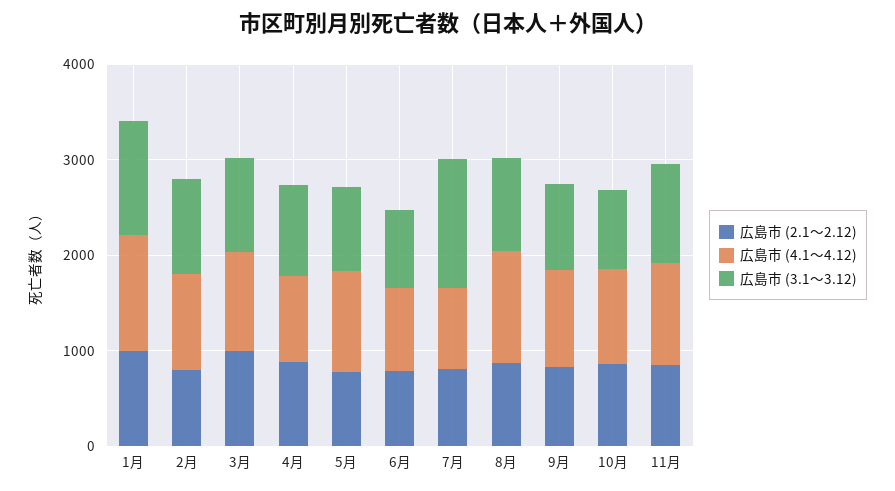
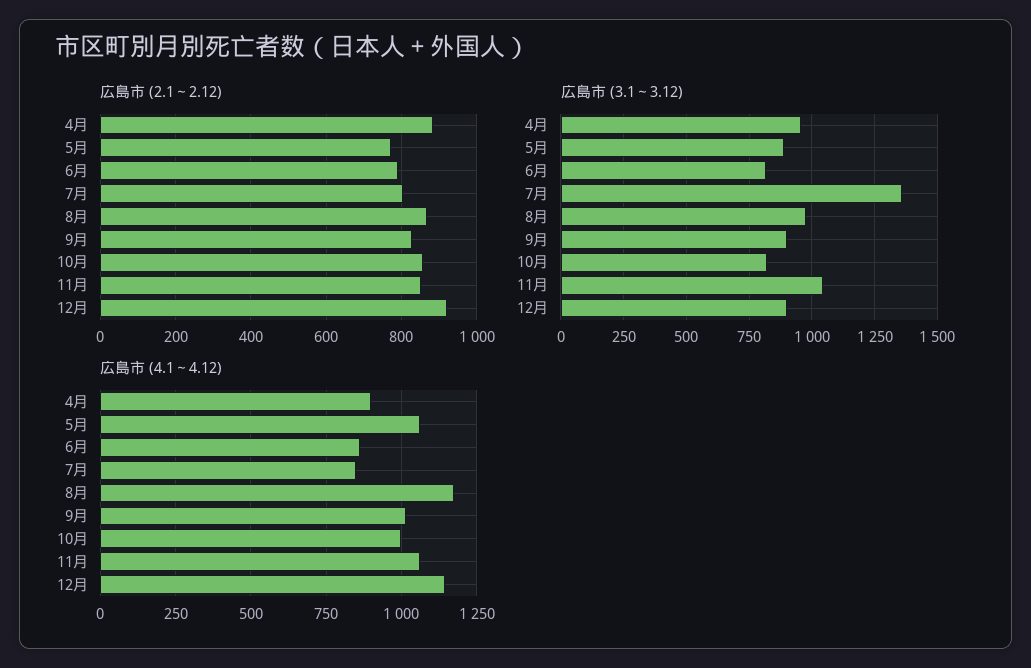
広島市 (2.1～2.12), 1月: 1000 -> none
広島市 (4.1～4.12), 1月: 1200 -> none
広島市 (3.1～3.12), 1月: 1200 -> none
広島市 (2.1～2.12), 2月: 800 -> none
広島市 (4.1～4.12), 2月: 1000 -> none
広島市 (3.1～3.12), 2月: 1000 -> none
広島市 (2.1～2.12), 3月: 1000 -> none
広島市 (4.1～4.12), 3月: 1000 -> none
広島市 (3.1～3.12), 3月: 1000 -> none
広島市 (2.1～2.12), 12月: none -> 920
広島市 (3.1～3.12), 12月: none -> 900
広島市 (4.1～4.12), 12月: none -> 1150

